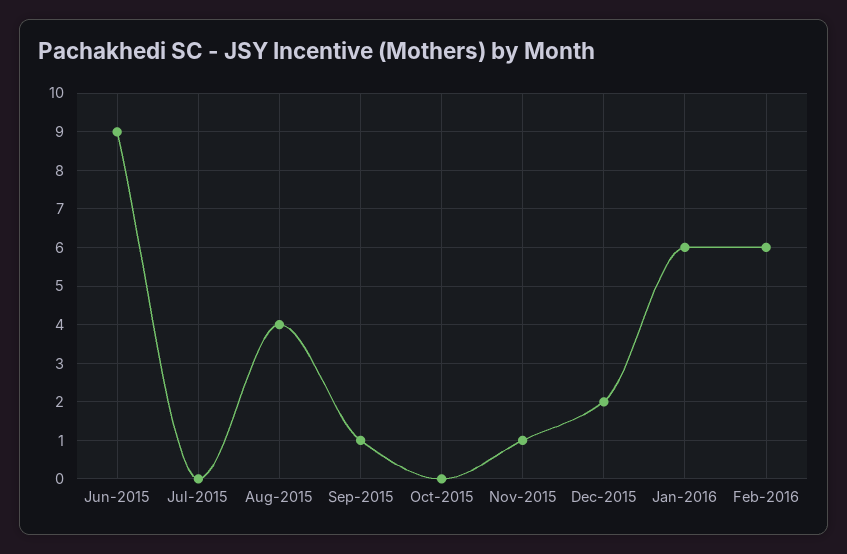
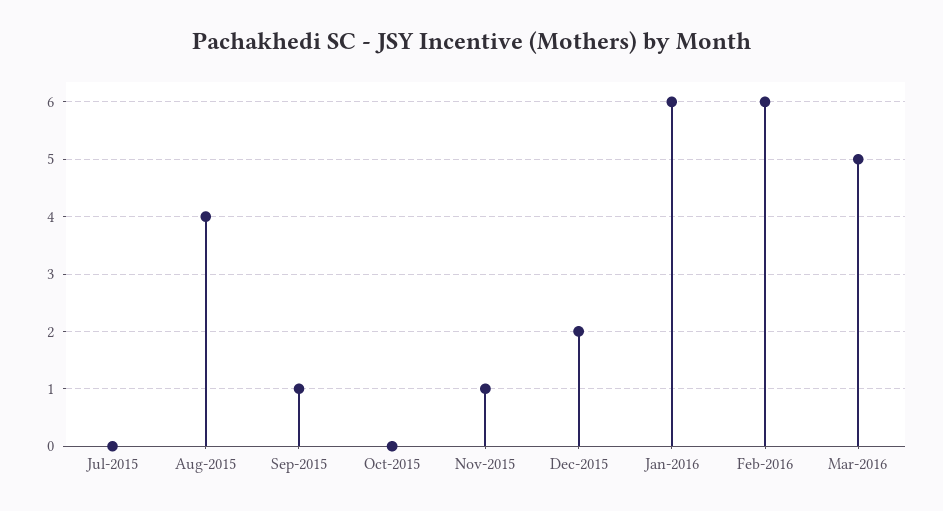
Jun-2015: 9 -> none
Mar-2016: none -> 5

